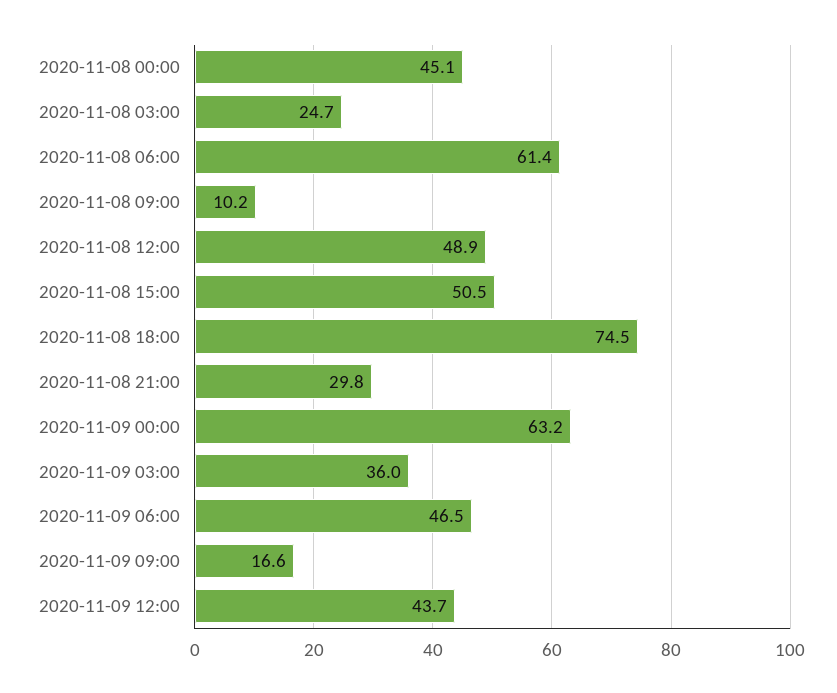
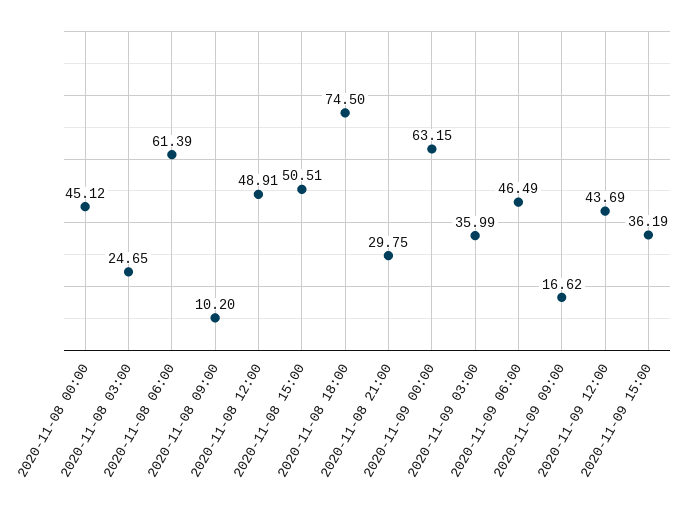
2020-11-09 15:00: none -> 36.19

